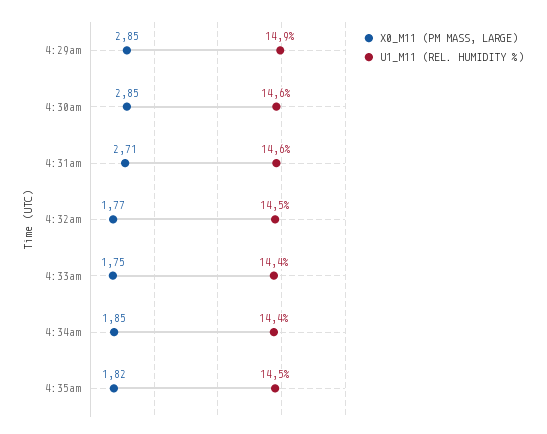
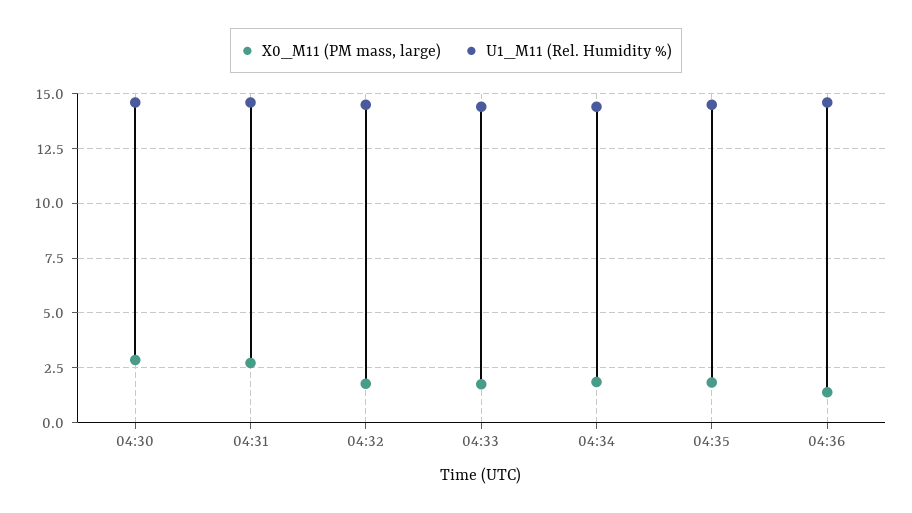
X0_M11 (PM MASS, LARGE), 4:29am: 2.85 -> none
U1_M11 (REL. HUMIDITY %), 4:29am: 14.9 -> none
X0_M11 (PM MASS, LARGE), 04:36: none -> 1.5
U1_M11 (REL. HUMIDITY %), 04:36: none -> 14.5

